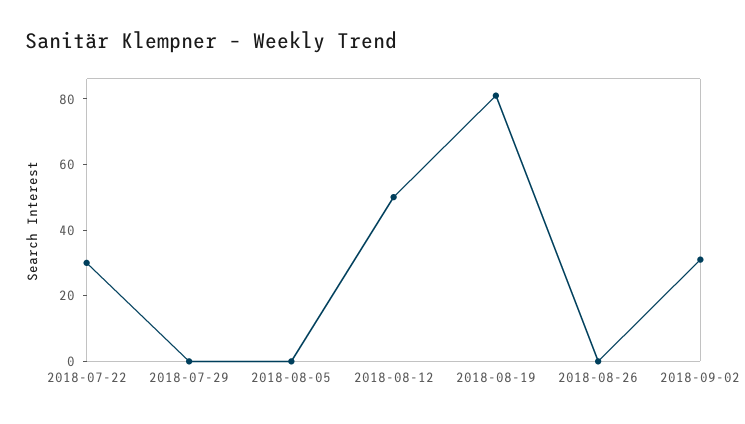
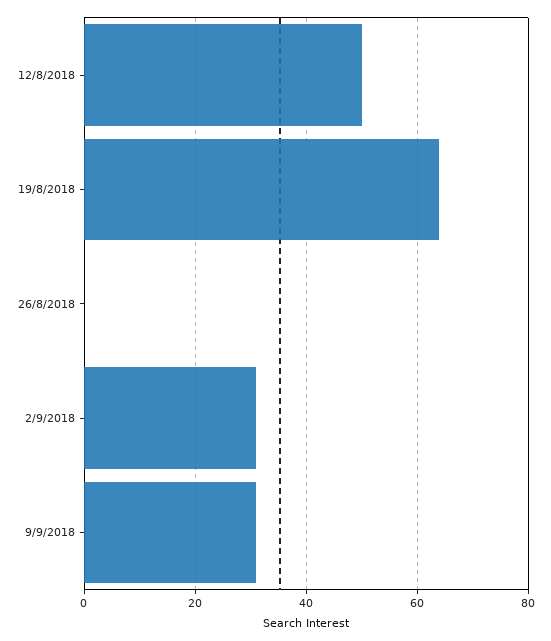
2018-07-22: 30 -> none
2018-07-29: 0 -> none
2018-08-05: 0 -> none
2018-08-19: 80 -> 65
9/9/2018: none -> 30

